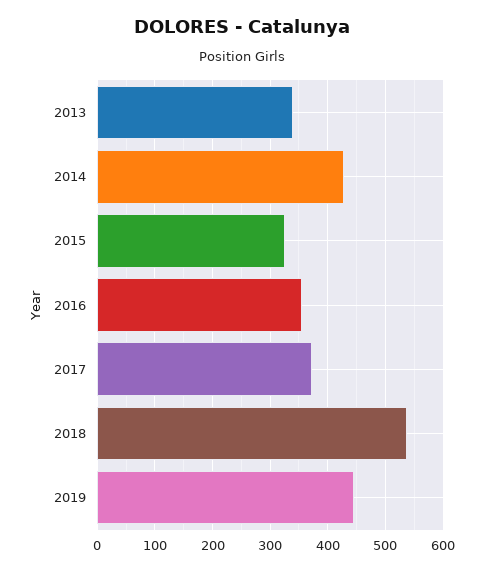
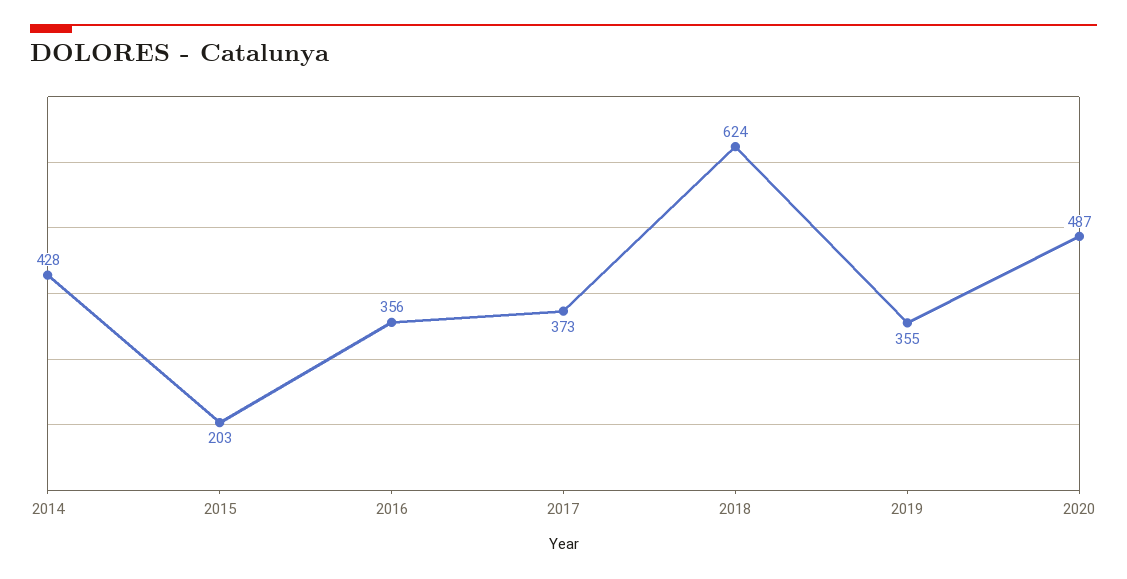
2013: 340 -> none
2015: 320 -> 203
2018: 540 -> 624
2019: 440 -> 355
2020: none -> 487

